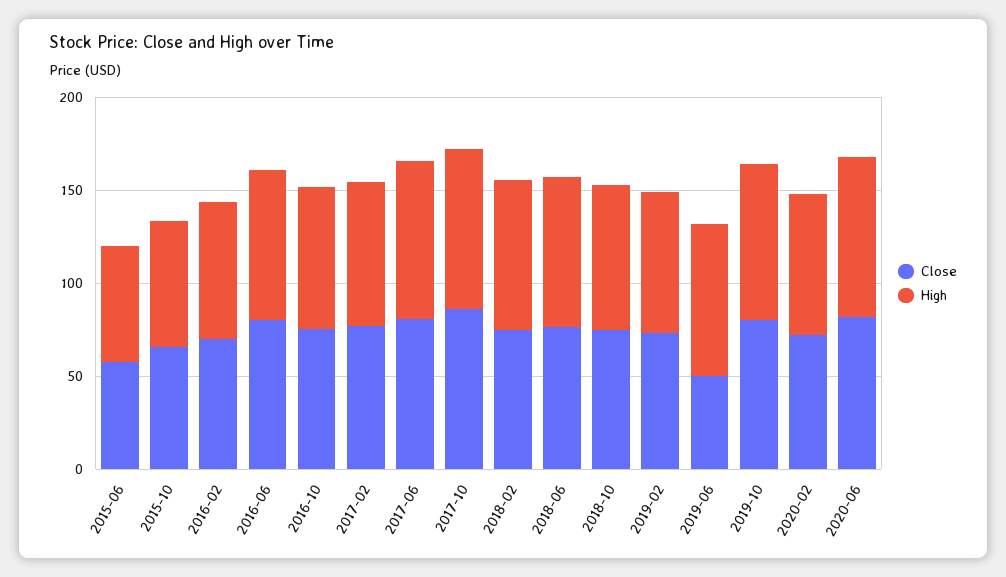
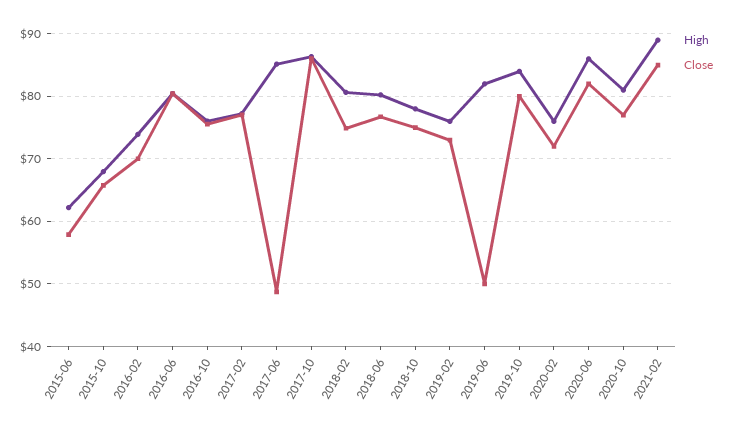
Close, 2017-06: 80 -> 49
High, 2020-10: none -> 81
Close, 2020-10: none -> 77
High, 2021-02: none -> 89
Close, 2021-02: none -> 85

